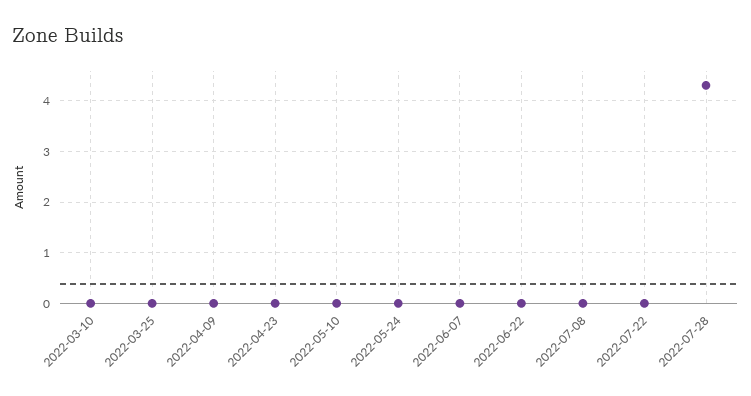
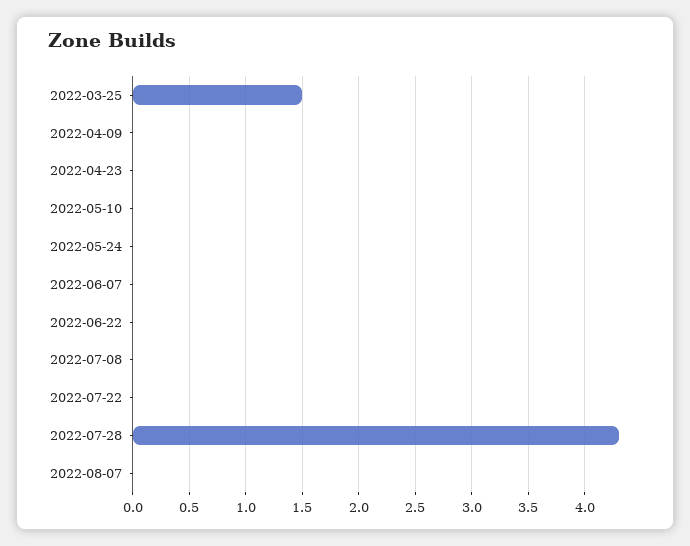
2022-03-10: 0 -> none
2022-03-25: 0 -> 1.5
2022-08-07: none -> 0

